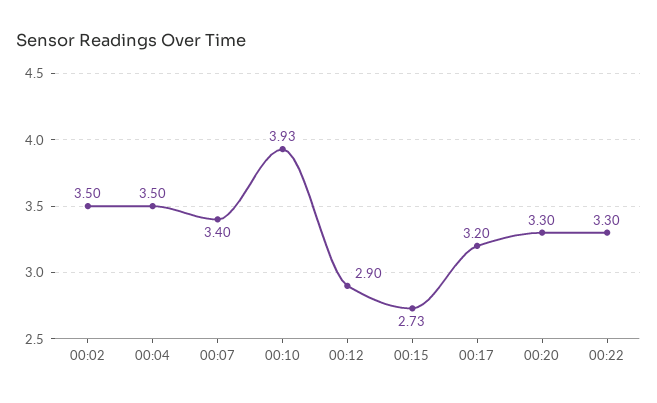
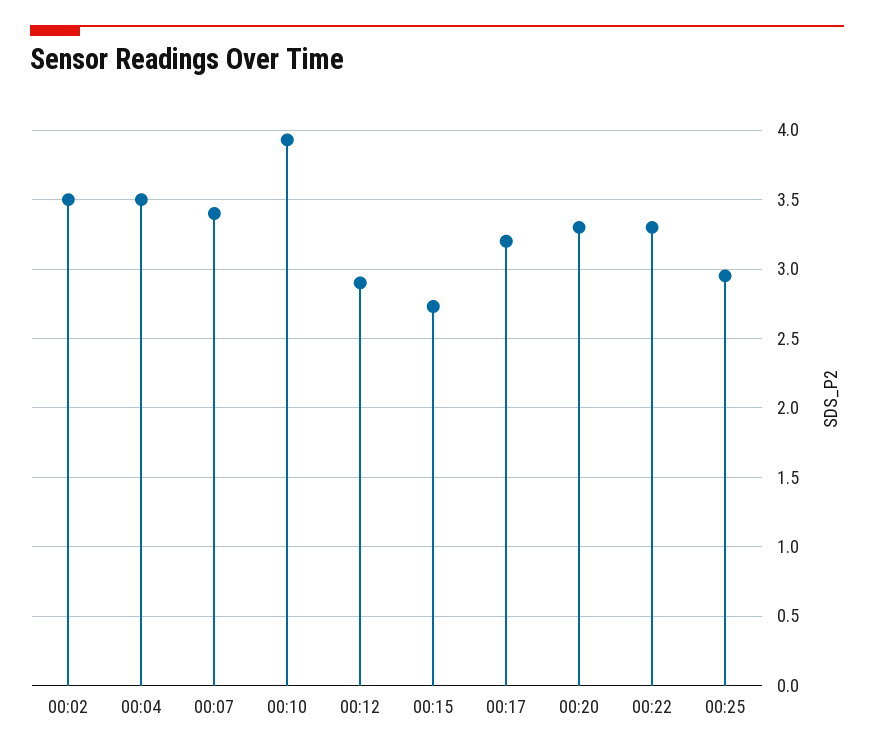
00:25: none -> 2.95

